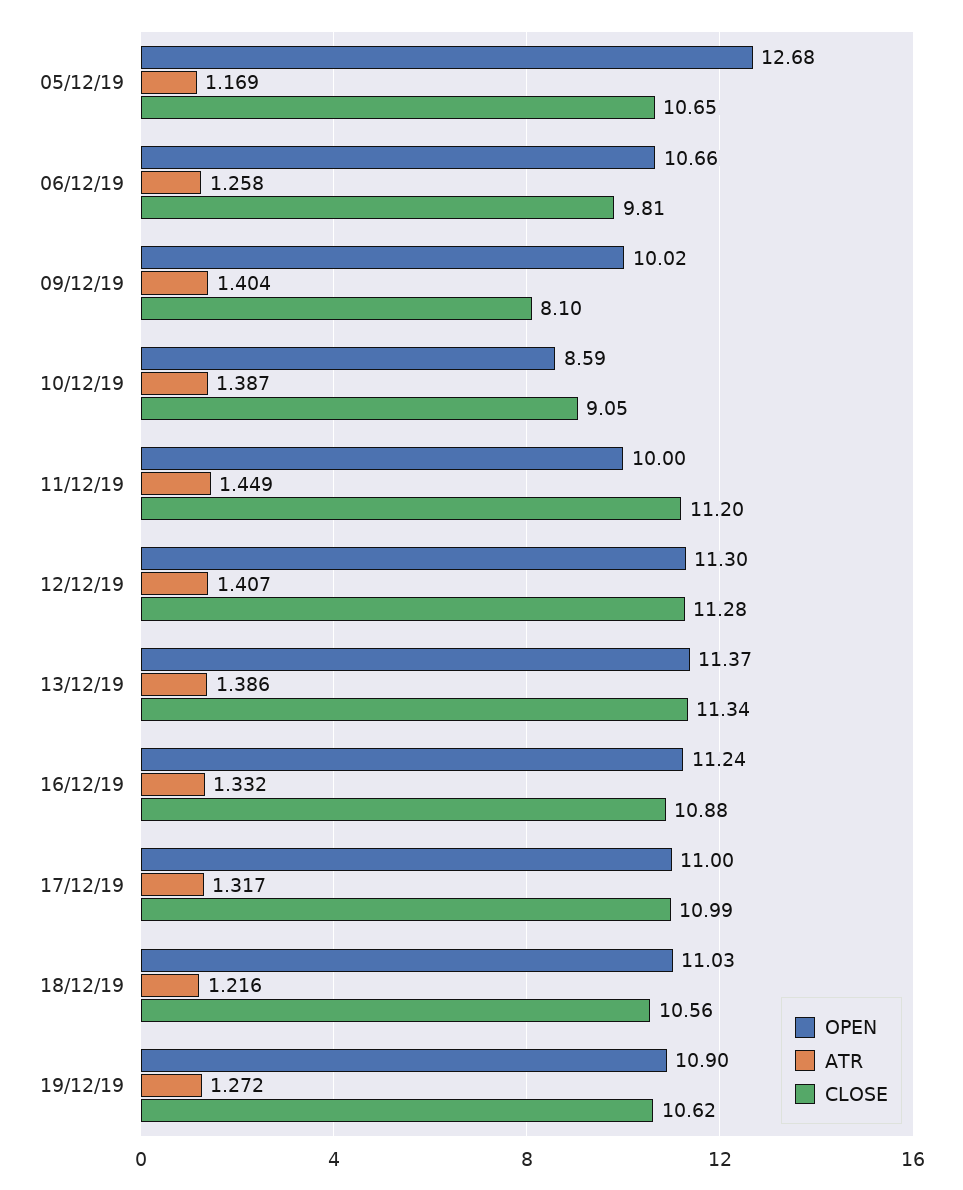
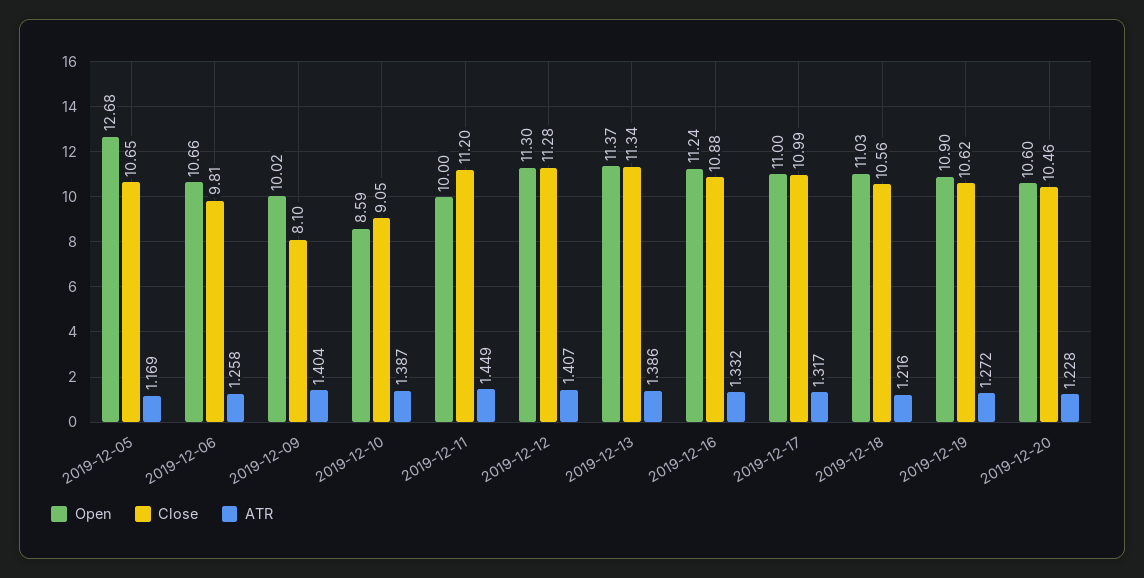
OPEN, 2019-12-20: none -> 10.6
CLOSE, 2019-12-20: none -> 10.46
ATR, 2019-12-20: none -> 1.228

